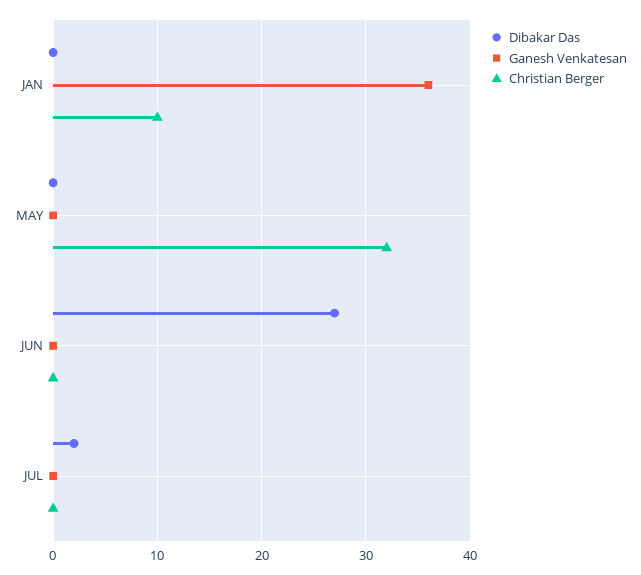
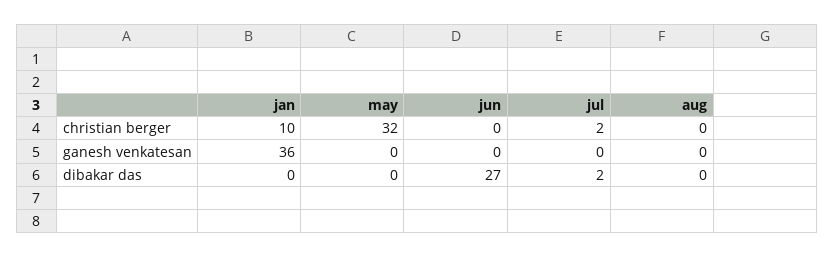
Christian Berger, JUL: 0 -> 2
Christian Berger, aug: none -> 0
Ganesh Venkatesan, aug: none -> 0
Dibakar Das, aug: none -> 0

